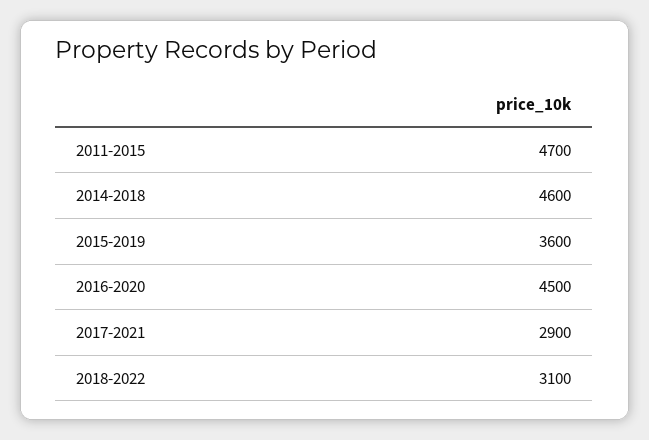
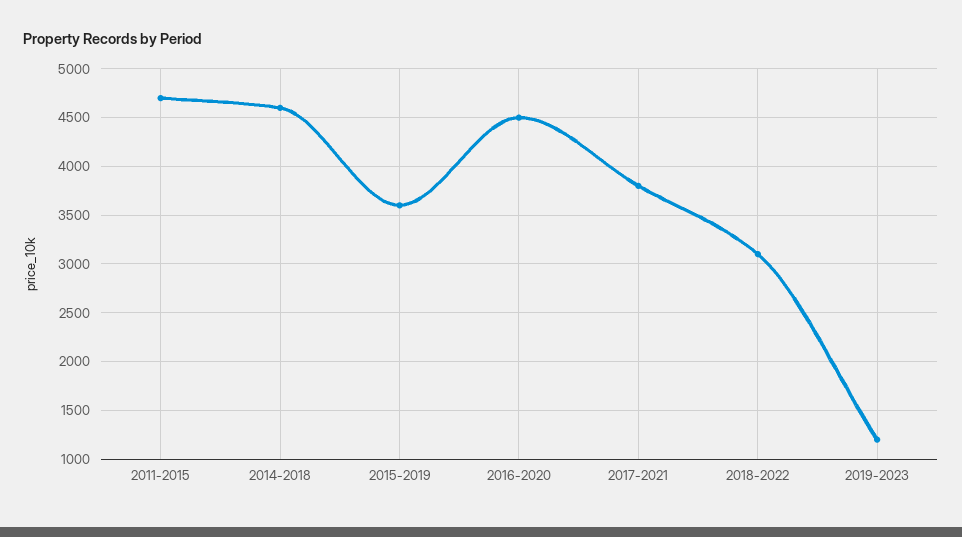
2017-2021: 2900 -> 3800
2019-2023: none -> 1200

